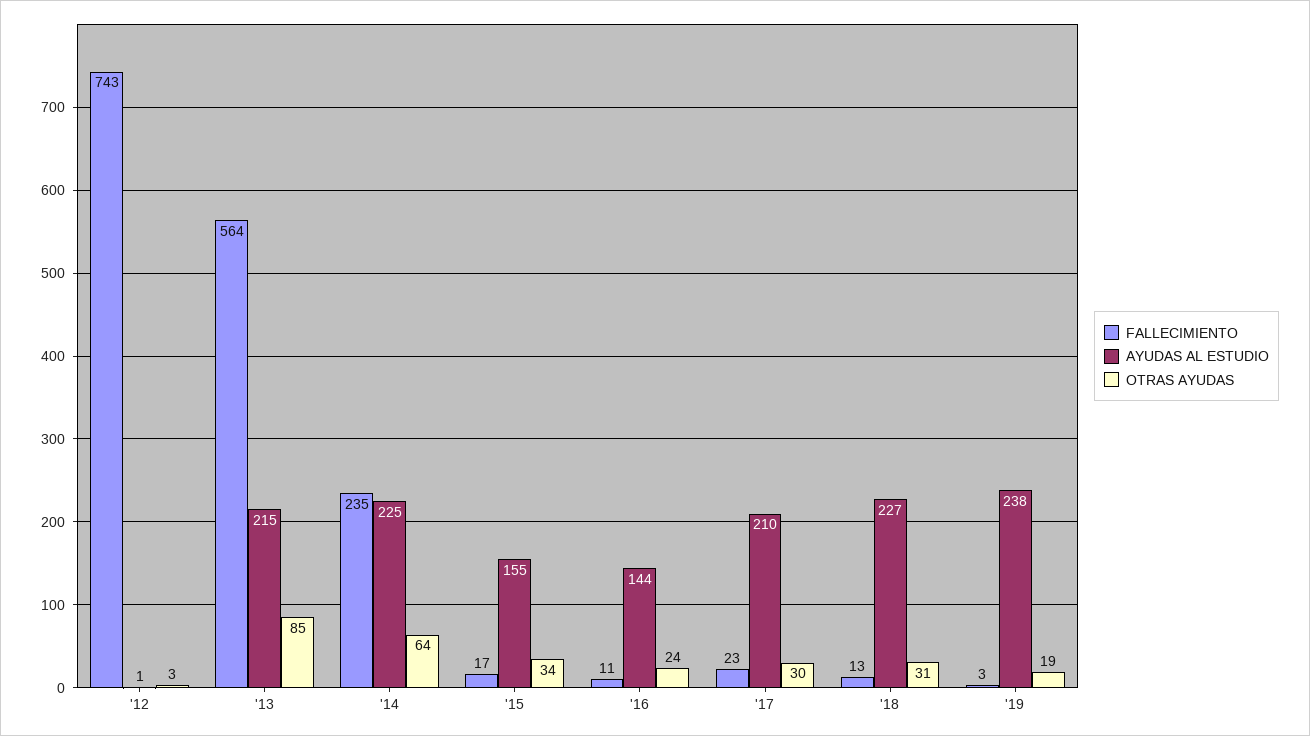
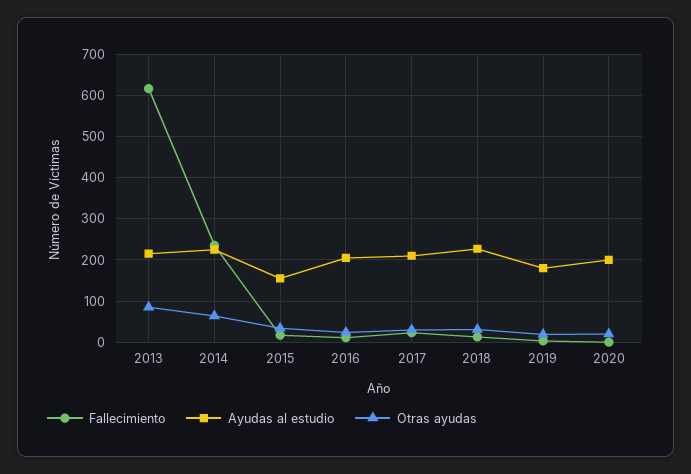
FALLECIMIENTO, '12: 743 -> none
AYUDAS AL ESTUDIO, '12: 1 -> none
OTRAS AYUDAS, '12: 3 -> none
FALLECIMIENTO, '13: 564 -> 620
AYUDAS AL ESTUDIO, '16: 144 -> 200
AYUDAS AL ESTUDIO, '19: 238 -> 180
FALLECIMIENTO, 2020: none -> 0
AYUDAS AL ESTUDIO, 2020: none -> 200
OTRAS AYUDAS, 2020: none -> 20

